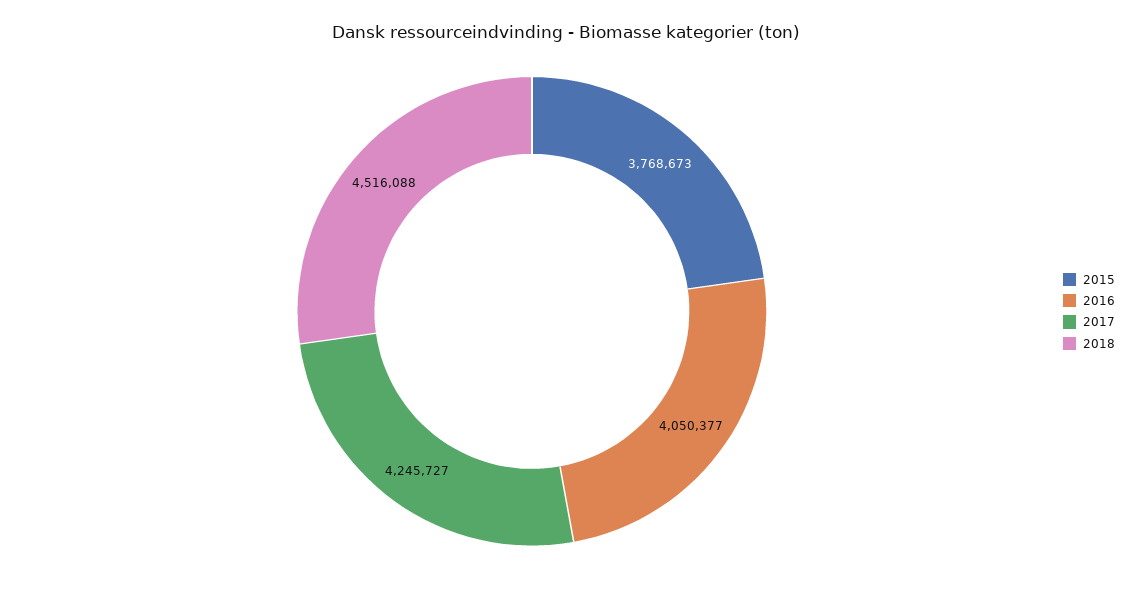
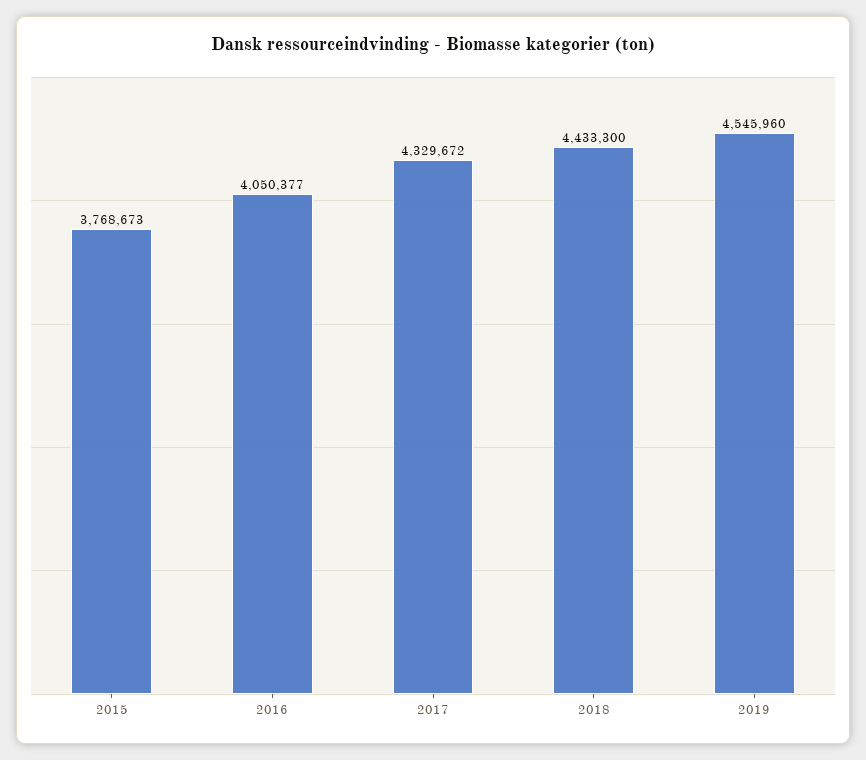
2017: 4245727 -> 4329672
2018: 4516088 -> 4433300
2019: none -> 4545960

